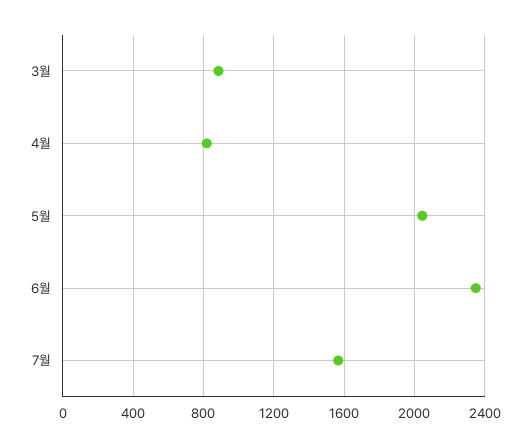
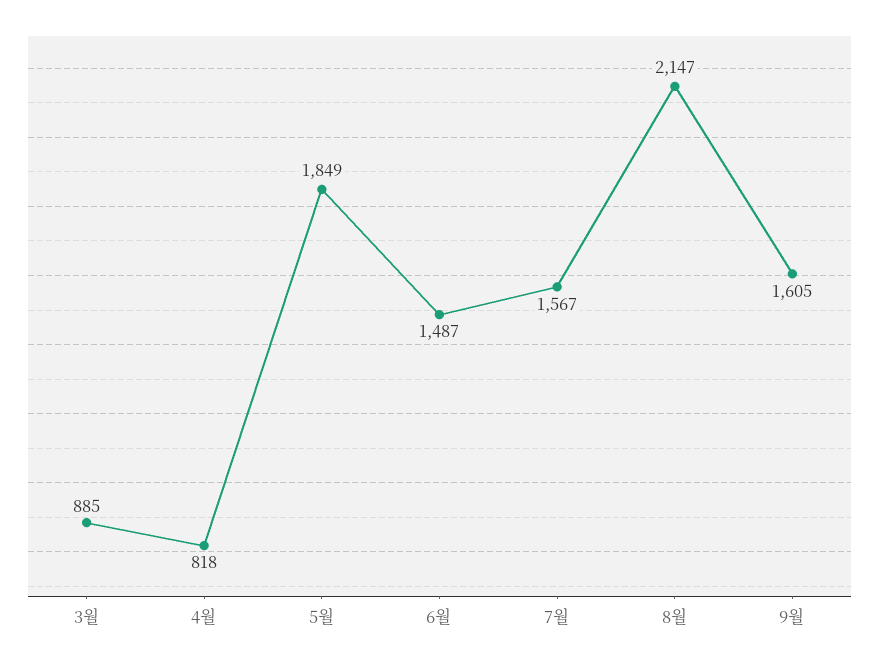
5월: 2050 -> 1849
6월: 2350 -> 1487
8월: none -> 2147
9월: none -> 1605

